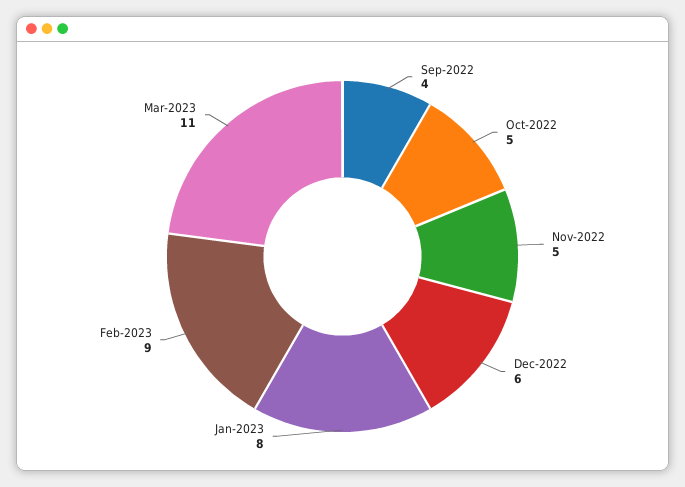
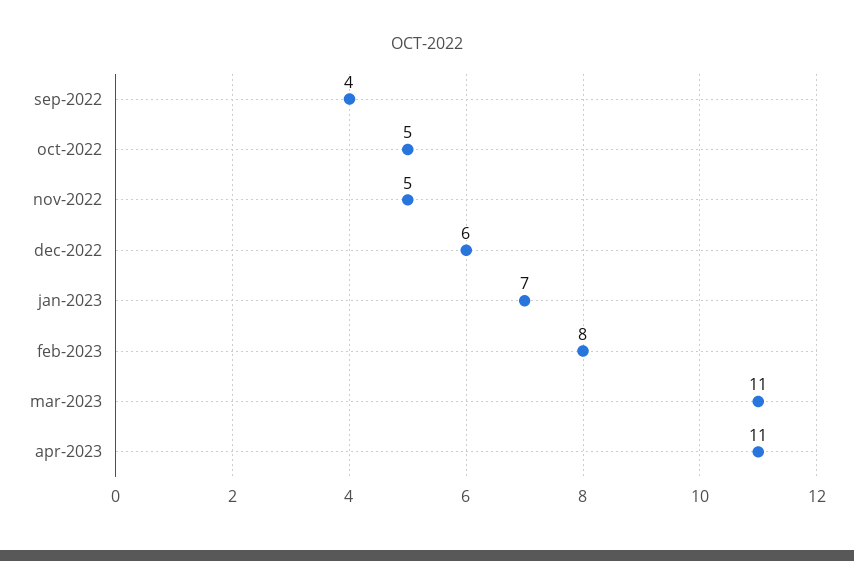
Jan-2023: 8 -> 7
Feb-2023: 9 -> 8
apr-2023: none -> 11

